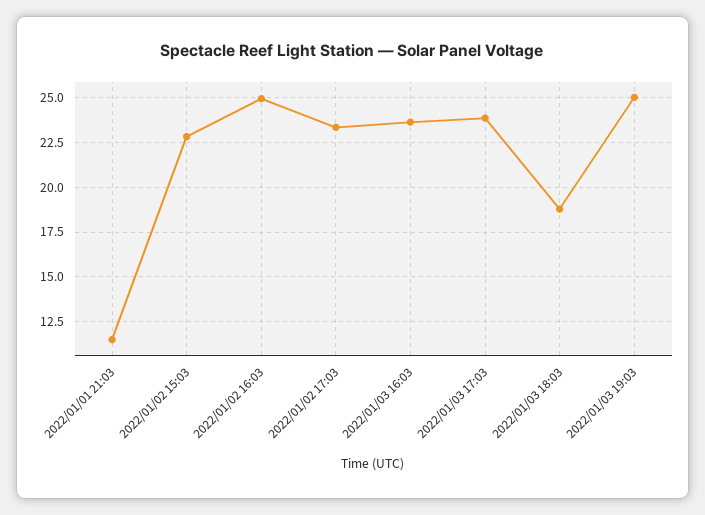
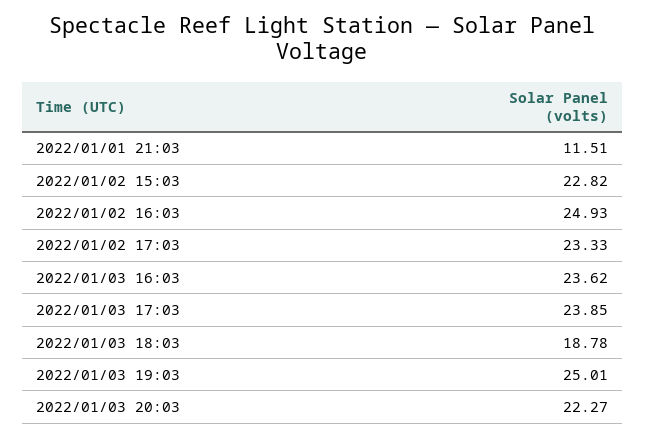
2022/01/03 20:03: none -> 22.27

